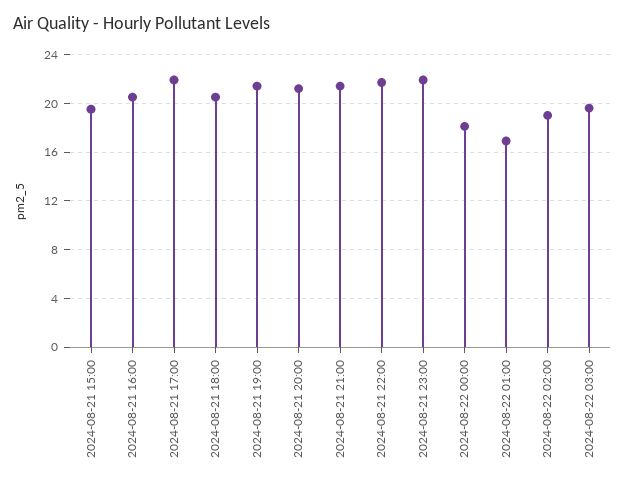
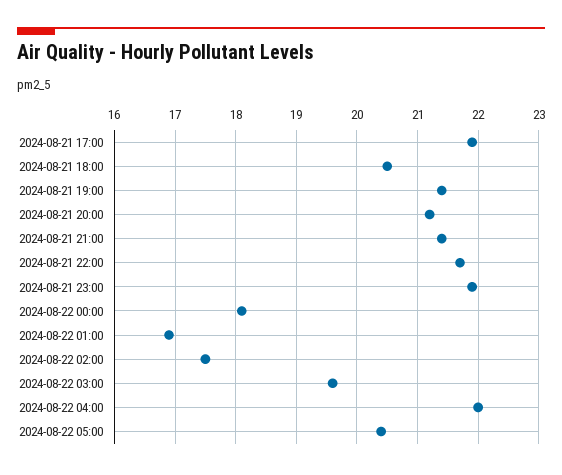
2024-08-21 15:00: 19.5 -> none
2024-08-21 16:00: 20.5 -> none
2024-08-22 02:00: 19 -> 17.5
2024-08-22 04:00: none -> 22
2024-08-22 05:00: none -> 20.4

